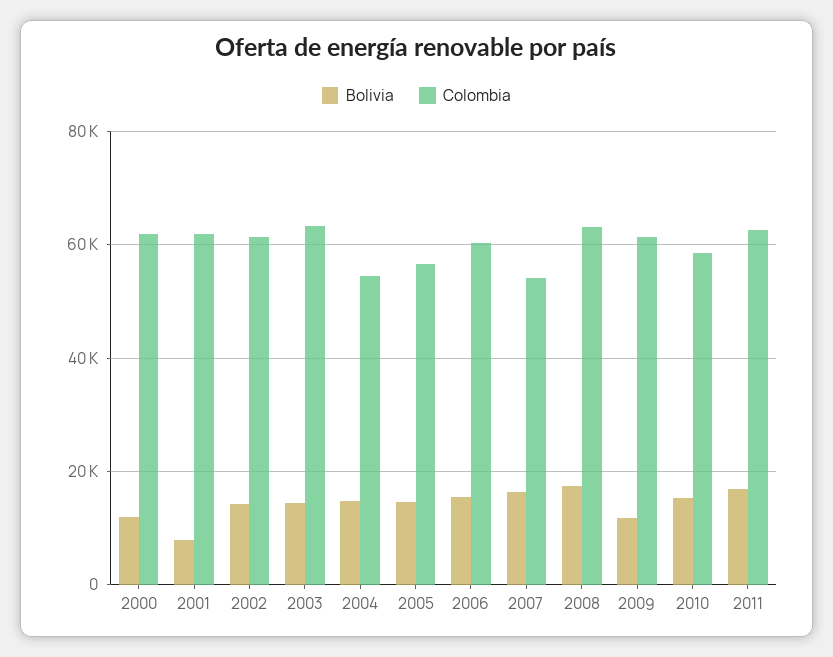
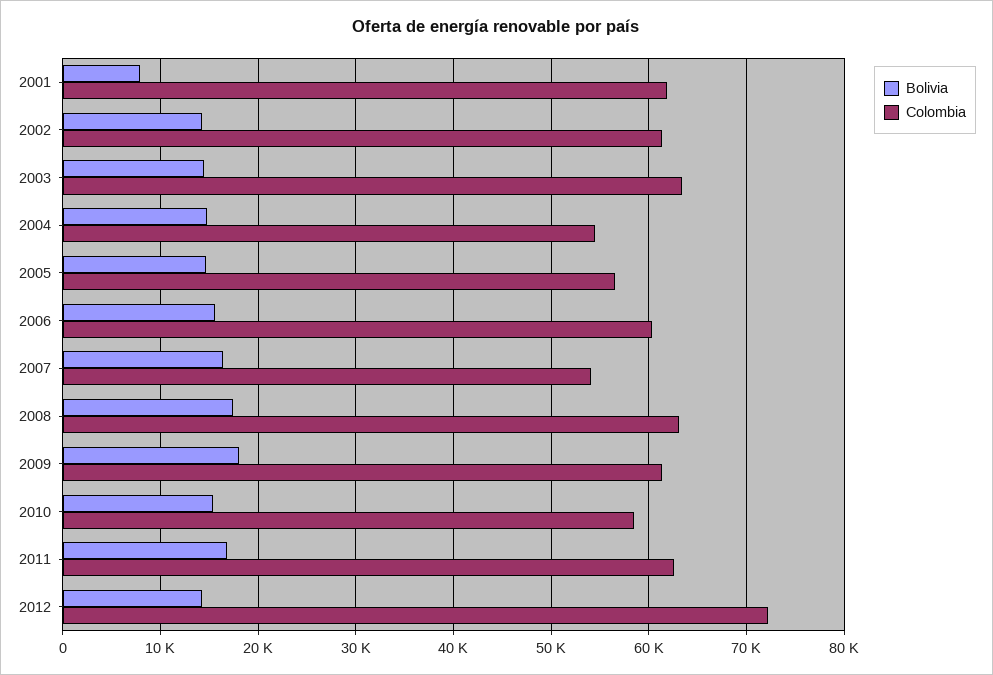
Bolivia, 2000: 12000 -> none
Colombia, 2000: 62000 -> none
Bolivia, 2009: 12000 -> 18000
Bolivia, 2012: none -> 14000
Colombia, 2012: none -> 72000

